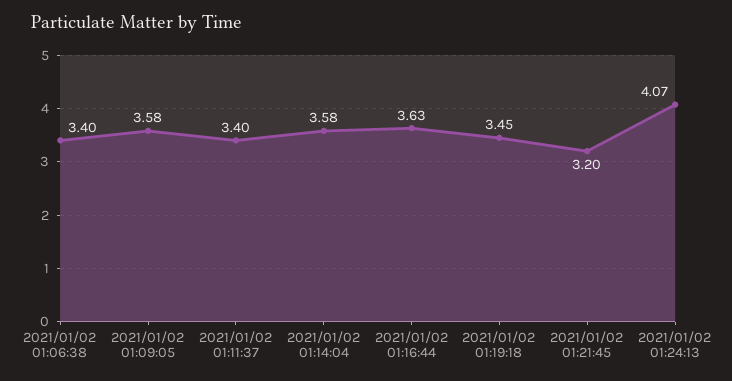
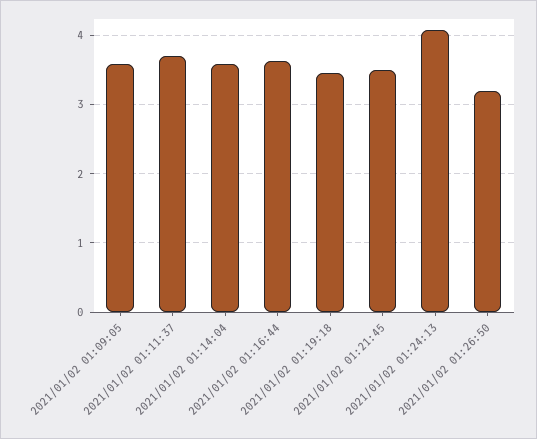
2021/01/02 01:06:38: 3.4 -> none
2021/01/02 01:11:37: 3.4 -> 3.7
2021/01/02 01:21:45: 3.2 -> 3.5
2021/01/02 01:26:50: none -> 3.2

